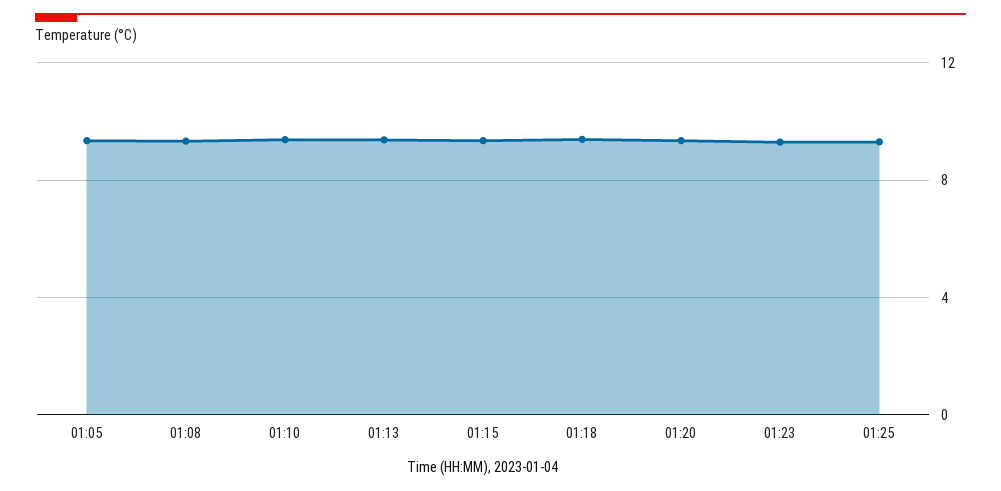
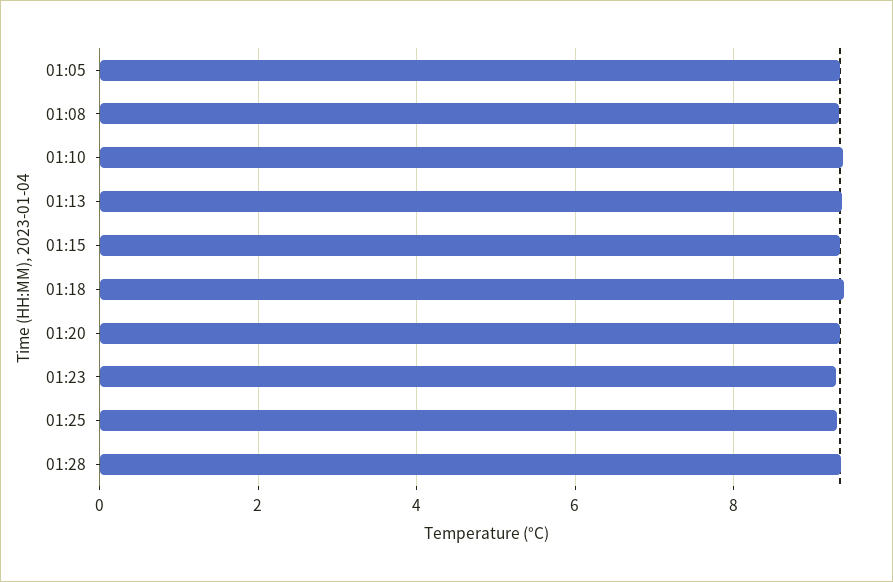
01:28: none -> 9.4

